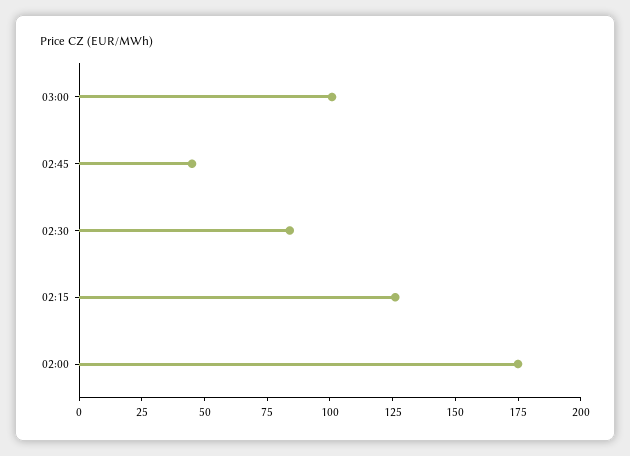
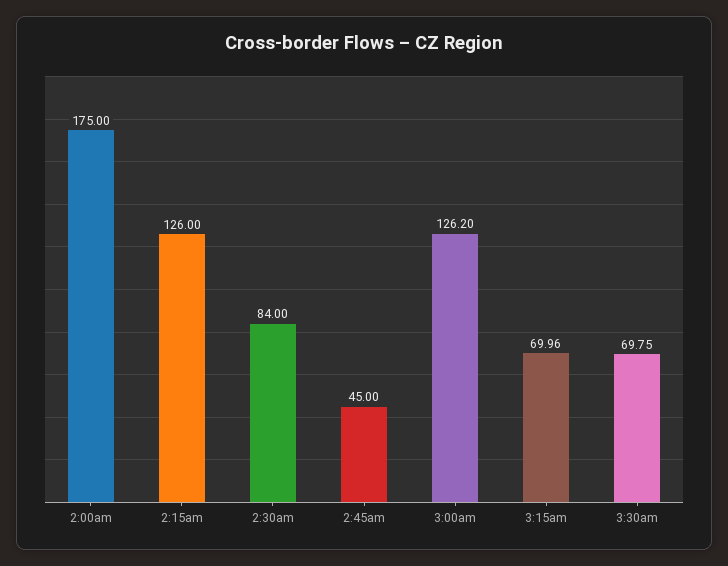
03:00: 100 -> 126.2
3:15am: none -> 69.96
3:30am: none -> 69.75

